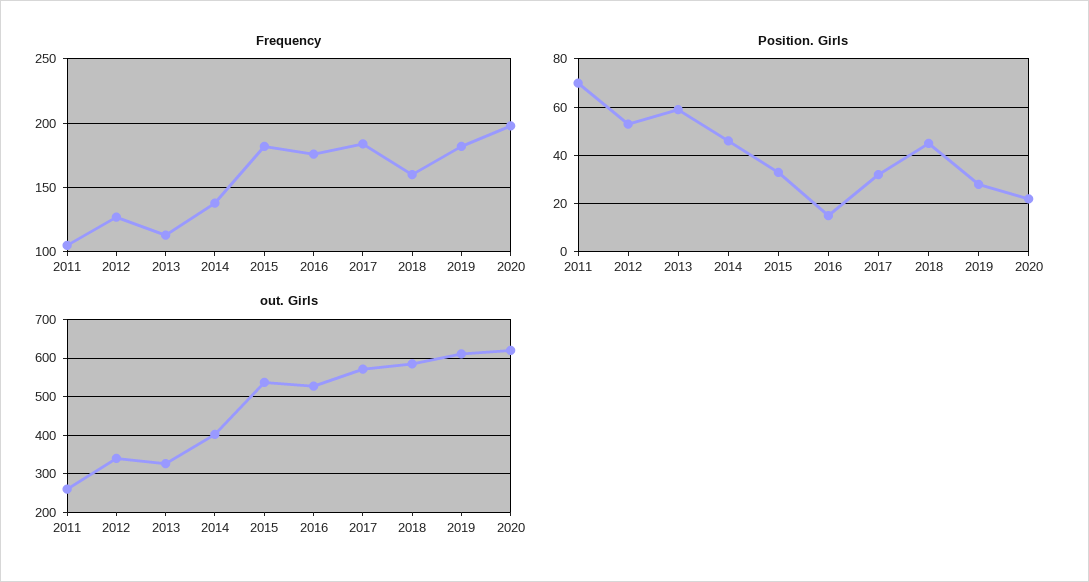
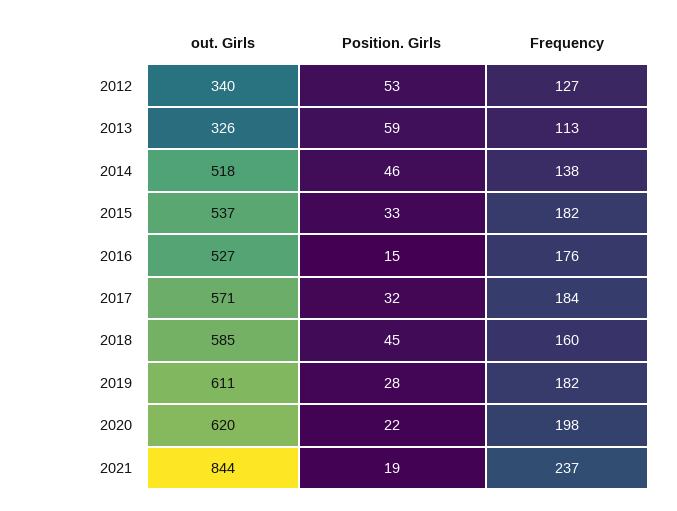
Frequency, 2011: 105 -> none
Position. Girls, 2011: 70 -> none
out. Girls, 2011: 260 -> none
out. Girls, 2014: 400 -> 518
out. Girls, 2021: none -> 844
Position. Girls, 2021: none -> 19
Frequency, 2021: none -> 237

